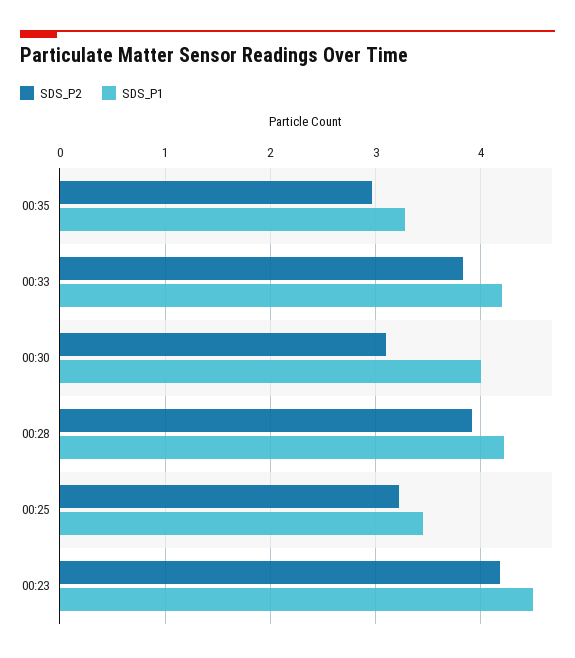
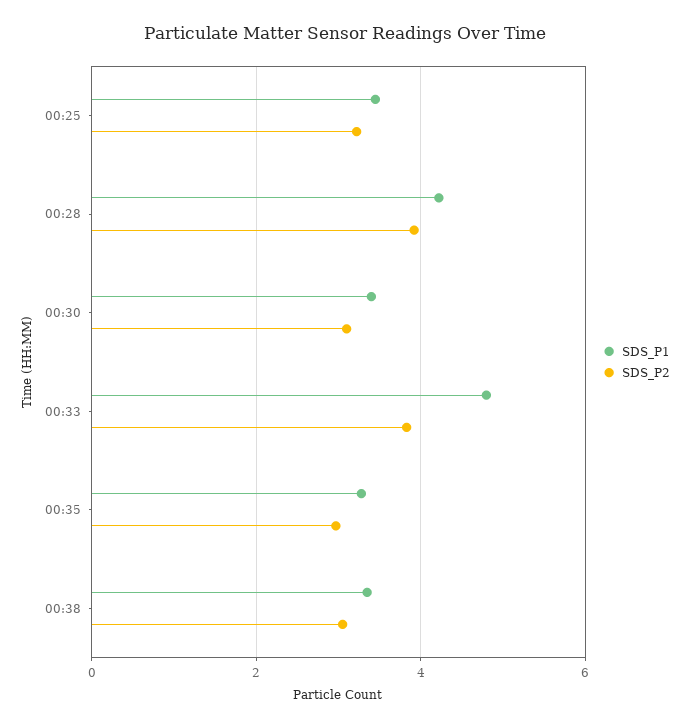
SDS_P1, 00:33: 4.2 -> 4.8
SDS_P1, 00:30: 4 -> 3.4
SDS_P2, 00:23: 4.2 -> none
SDS_P1, 00:23: 4.5 -> none
SDS_P1, 00:38: none -> 3.4
SDS_P2, 00:38: none -> 3

